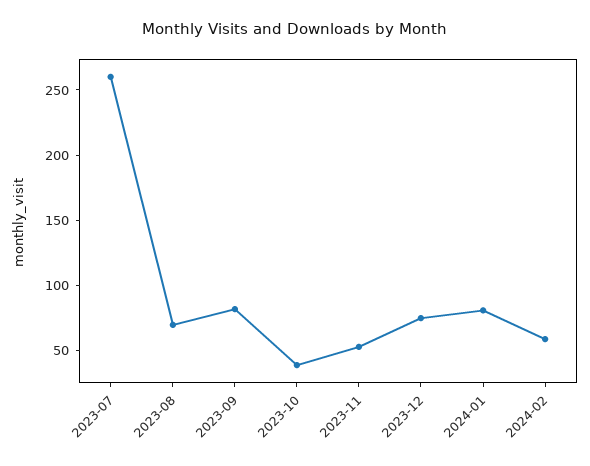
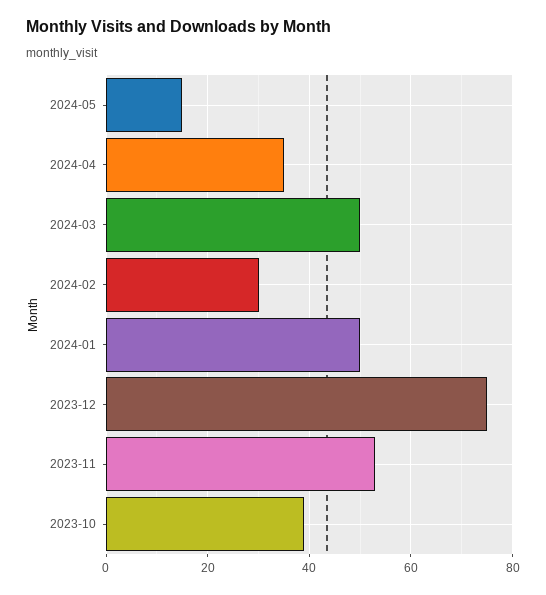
2023-07: 260 -> none
2023-08: 70 -> none
2023-09: 80 -> none
2024-01: 80 -> 50
2024-02: 60 -> 30
2024-05: none -> 15
2024-04: none -> 35
2024-03: none -> 50

